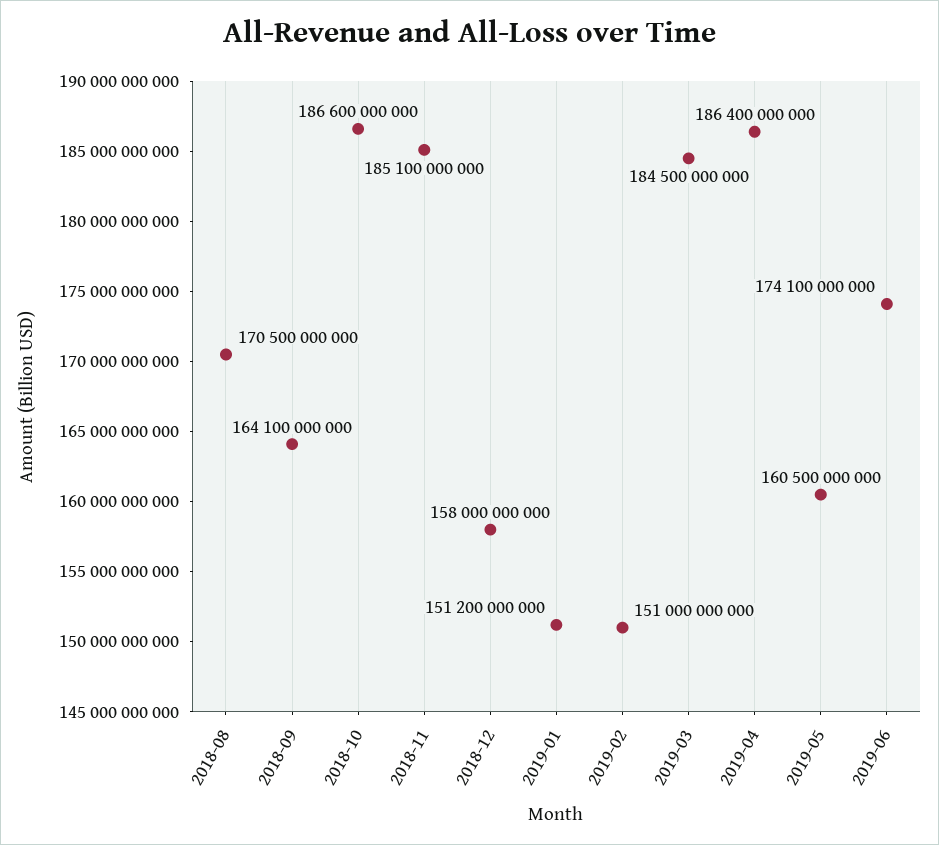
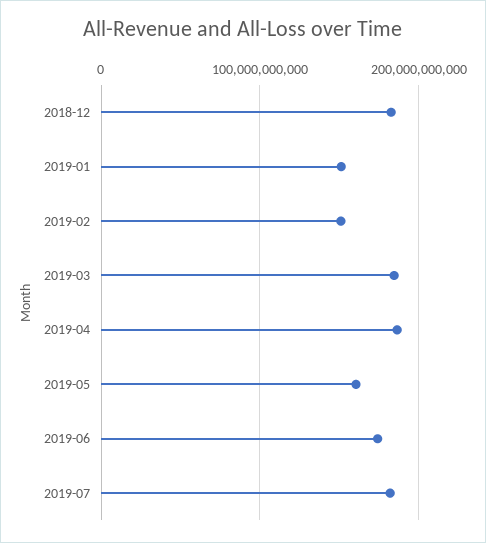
2018-08: 170500000000 -> none
2018-09: 164100000000 -> none
2018-10: 186600000000 -> none
2018-11: 185100000000 -> none
2018-12: 158000000000 -> 180000000000
2019-07: none -> 180000000000

